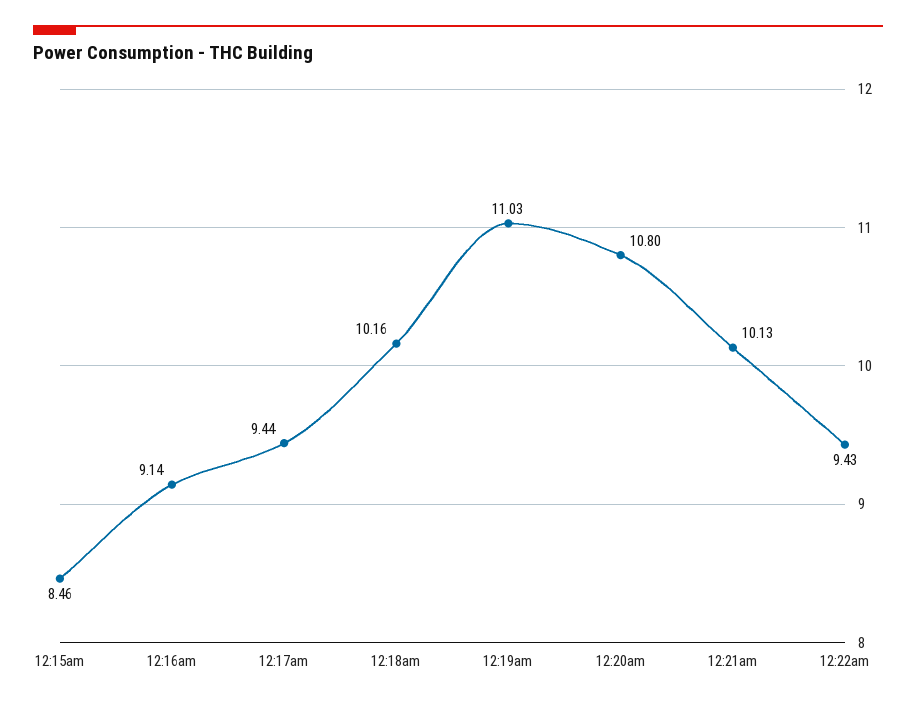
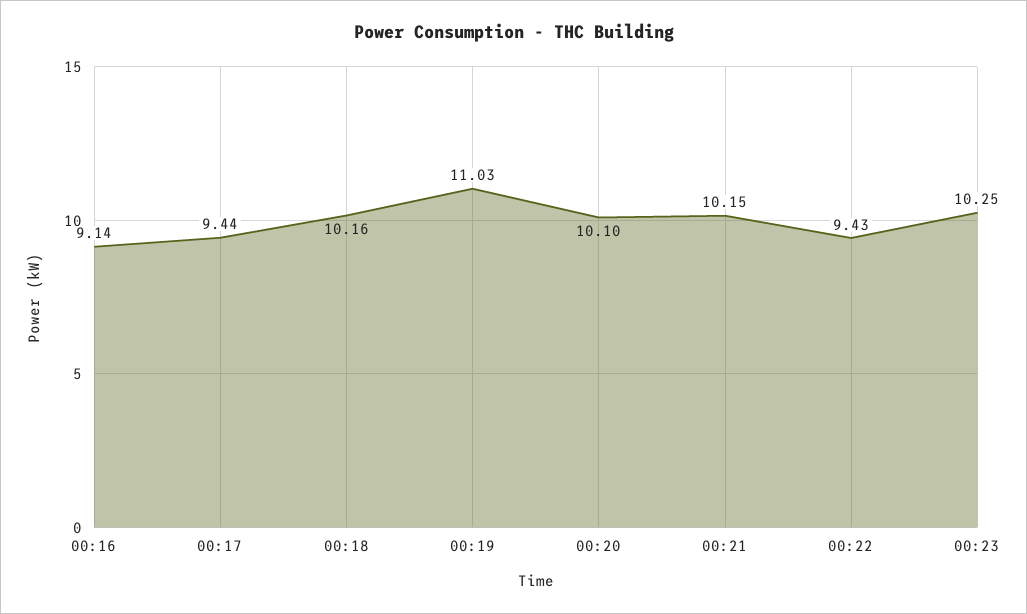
12:15am: 8.46 -> none
12:20am: 10.8 -> 10.1
12:21am: 10.13 -> 10.15
00:23: none -> 10.25

